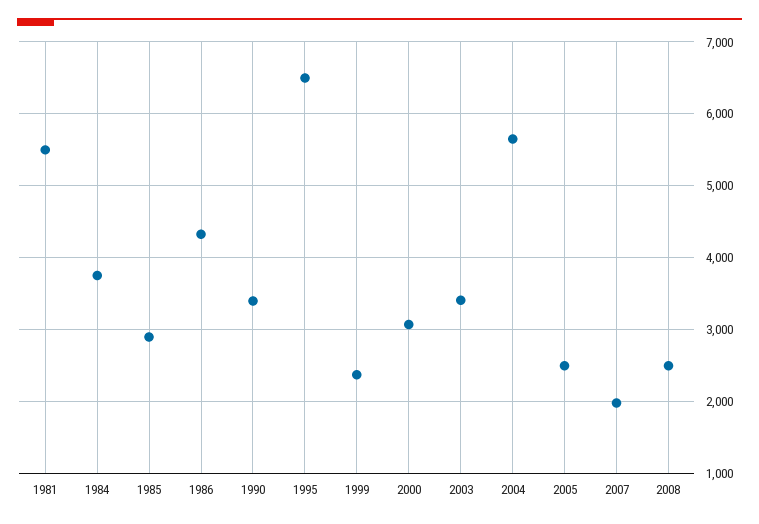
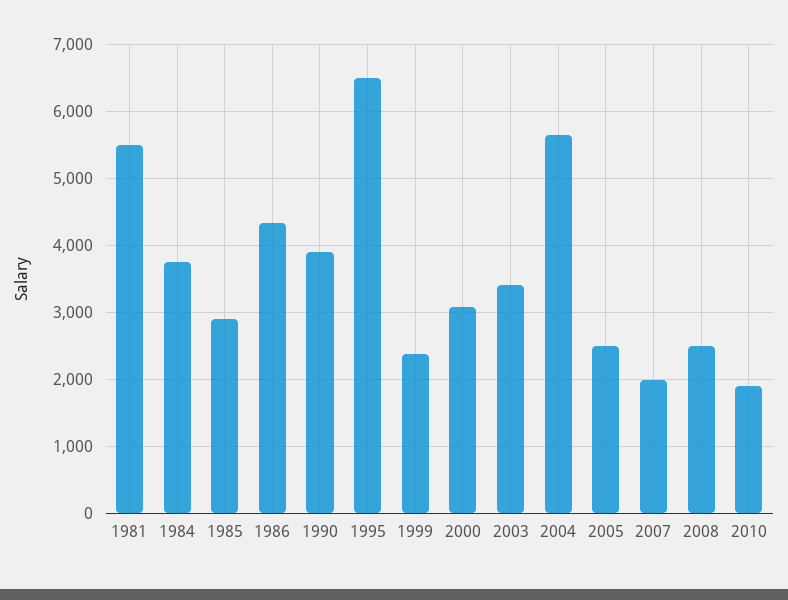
1990: 3400 -> 3900
2010: none -> 1900

